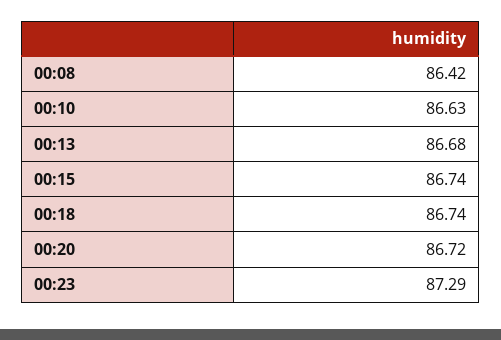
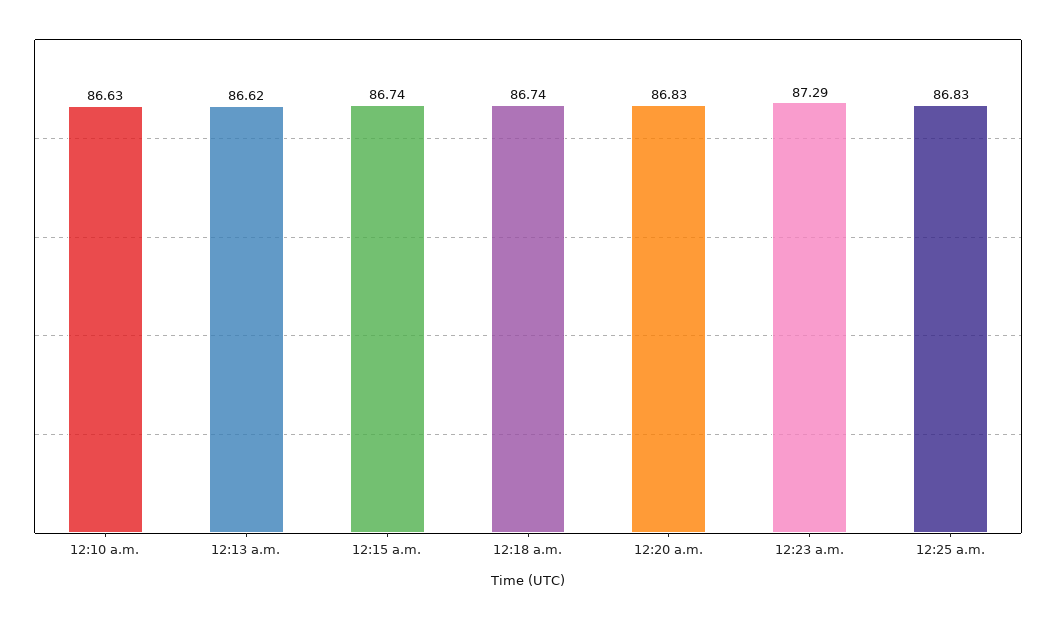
00:08: 86.42 -> none
00:13: 86.68 -> 86.62
00:20: 86.72 -> 86.83
12:25 a.m.: none -> 86.83

